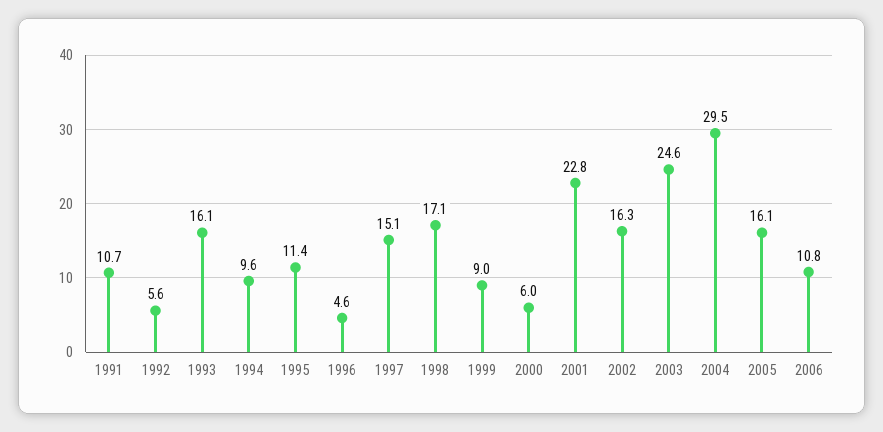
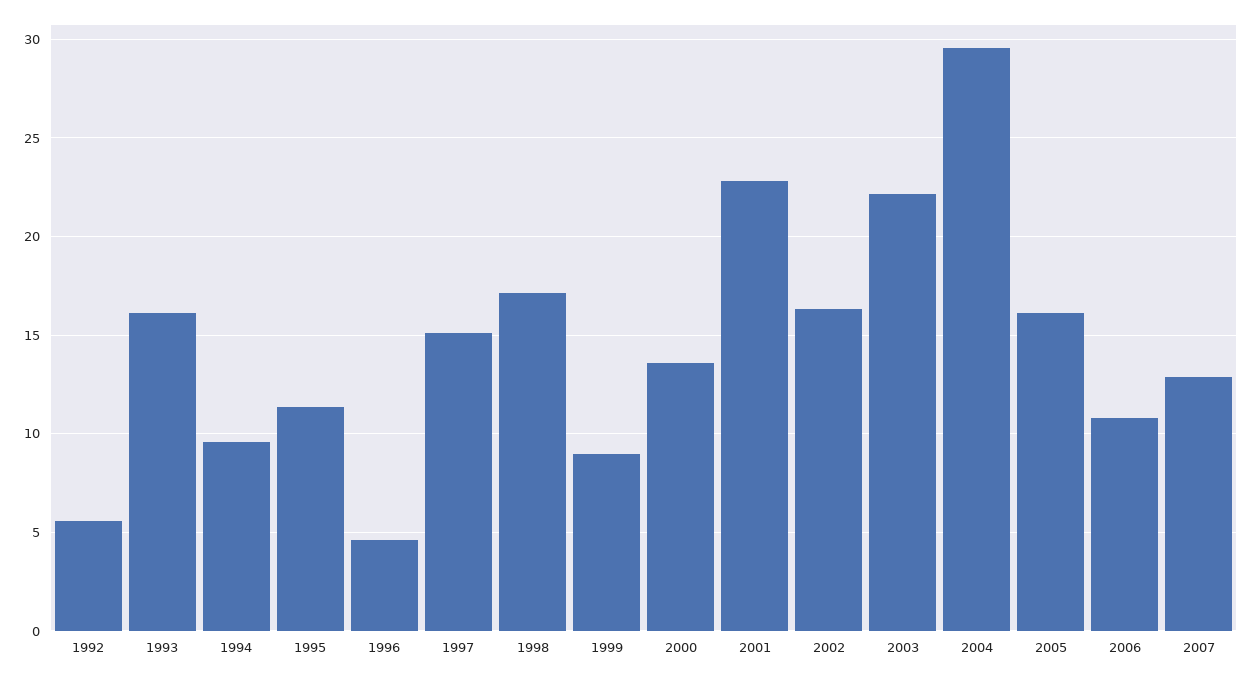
1991: 10.7 -> none
2000: 6 -> 13.5
2003: 24.6 -> 22
2007: none -> 13

